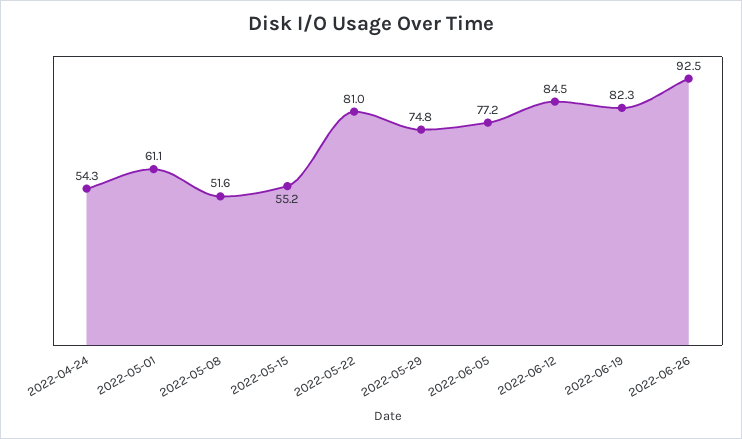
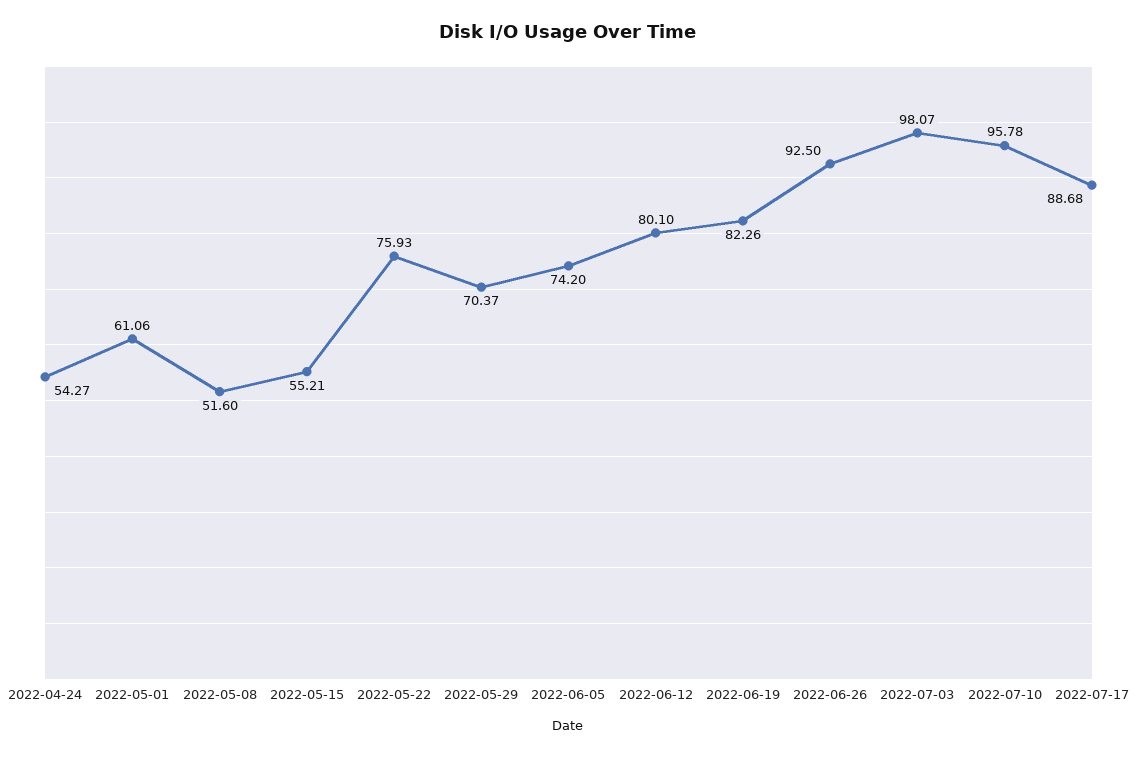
2022-05-22: 81 -> 75.93
2022-05-29: 74.8 -> 70.37
2022-06-05: 77.2 -> 74.2
2022-06-12: 84.5 -> 80.1
2022-07-03: none -> 98.07
2022-07-10: none -> 95.78
2022-07-17: none -> 88.68

